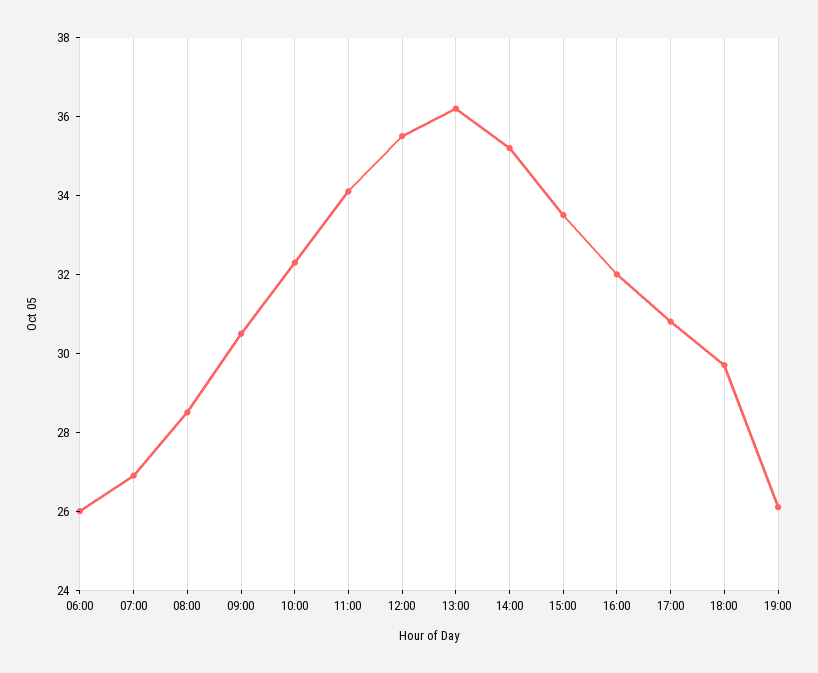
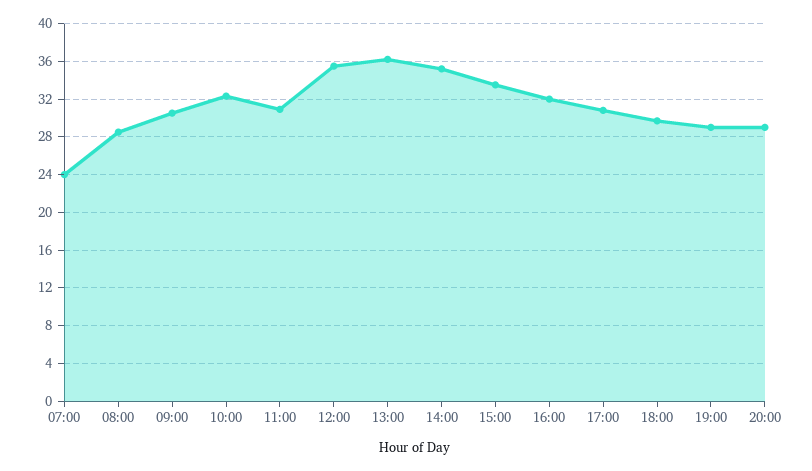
06:00: 26 -> none
07:00: 27 -> 24
11:00: 34 -> 31
19:00: 26 -> 29
20:00: none -> 29

